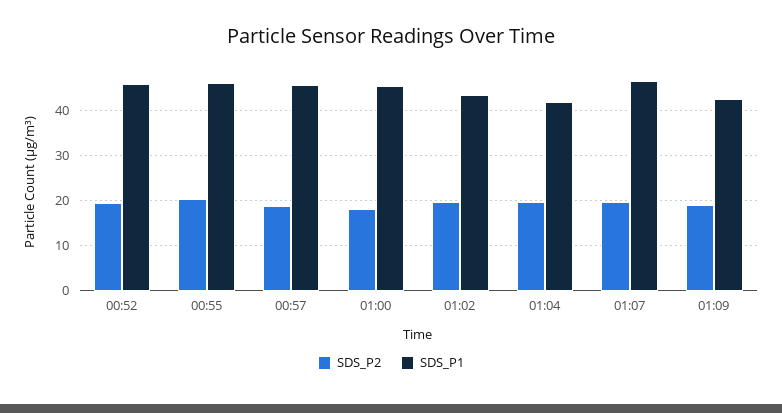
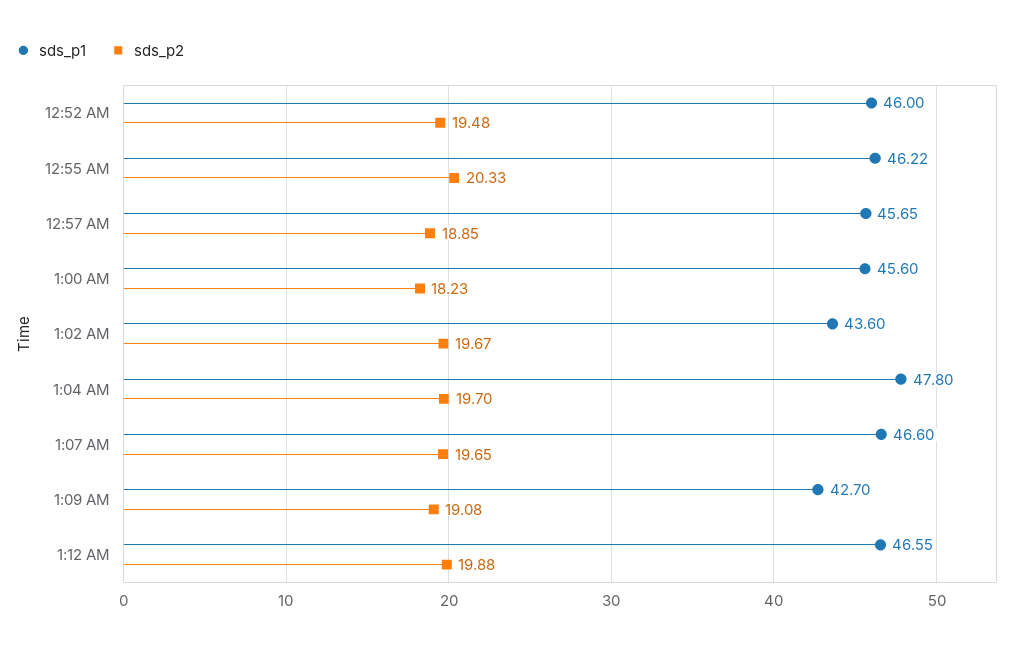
SDS_P1, 01:04: 42 -> 47.8
SDS_P1, 1:12 AM: none -> 46.55
SDS_P2, 1:12 AM: none -> 19.88

